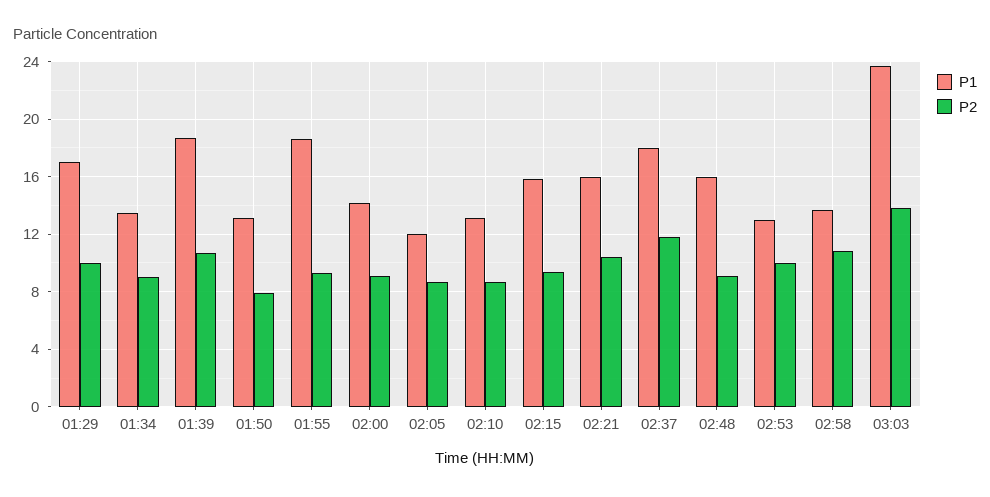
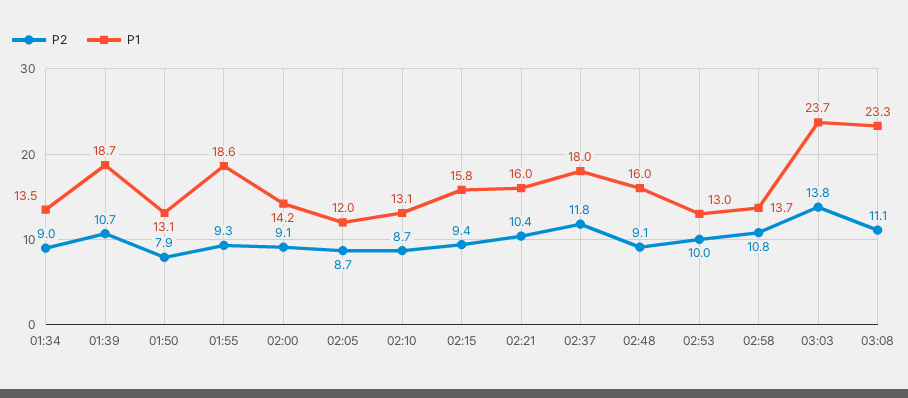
P1, 01:29: 17 -> none
P2, 01:29: 10 -> none
P2, 03:08: none -> 11.1
P1, 03:08: none -> 23.3

